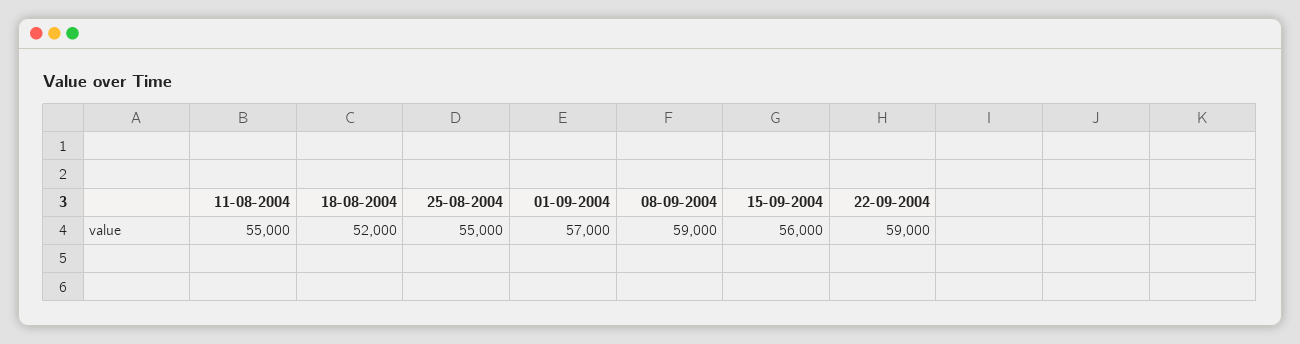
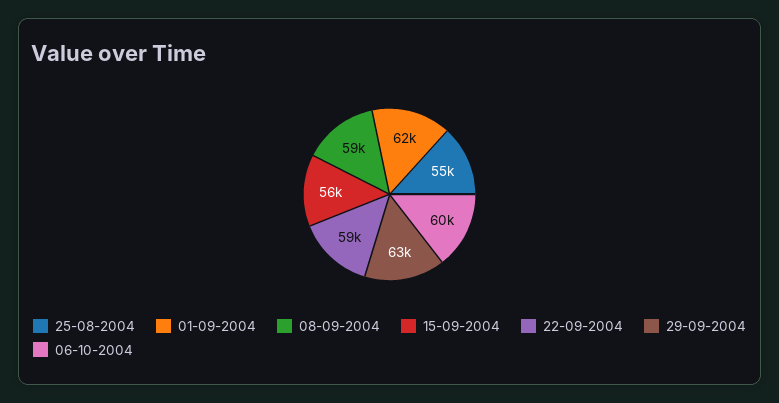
11-08-2004: 55000 -> none
18-08-2004: 52000 -> none
01-09-2004: 57000 -> 62000
29-09-2004: none -> 63000
06-10-2004: none -> 60000

